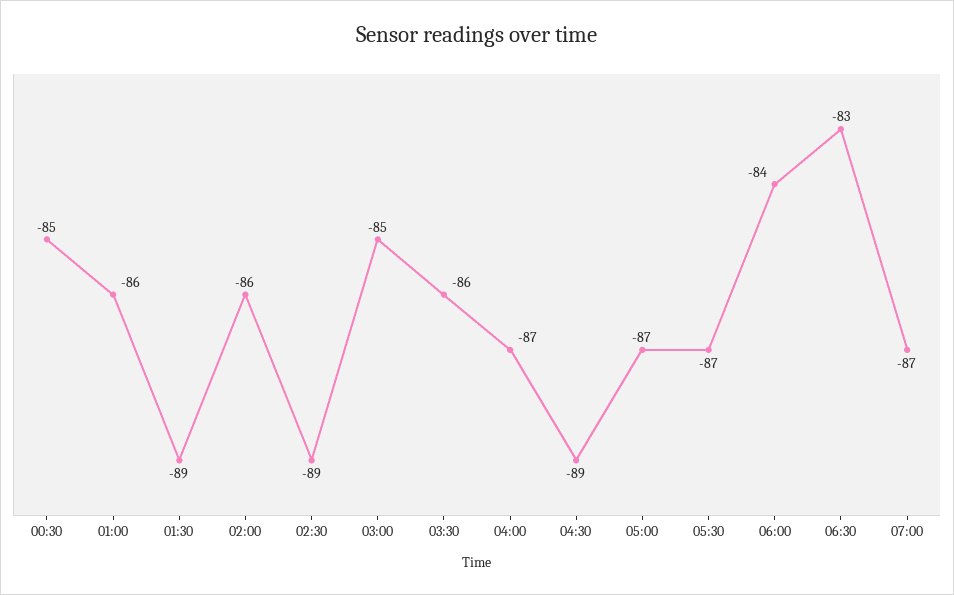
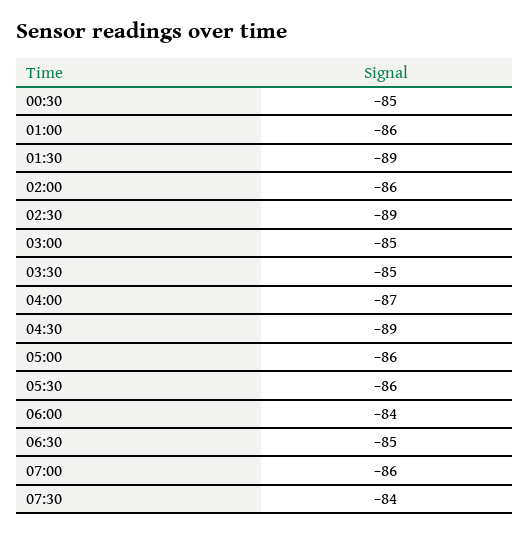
03:30: -86 -> -85
05:00: -87 -> -86
05:30: -87 -> -86
06:30: -83 -> -85
07:00: -87 -> -86
07:30: none -> -84

